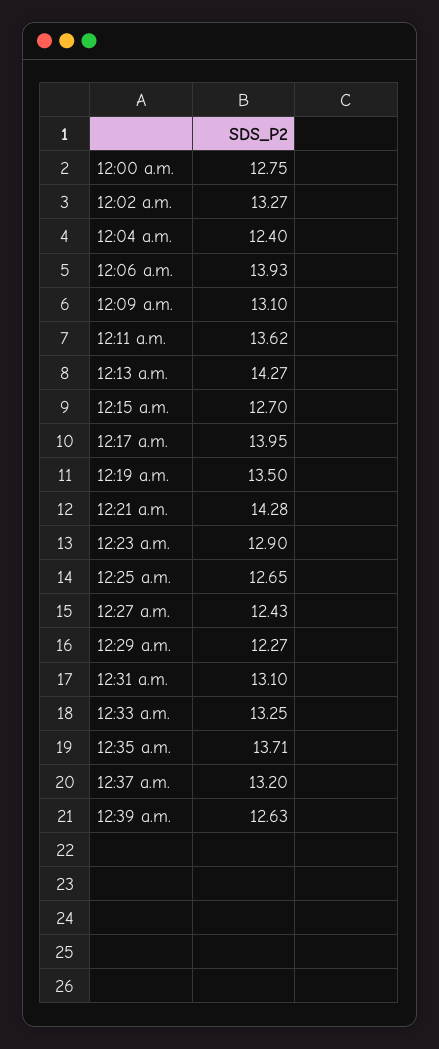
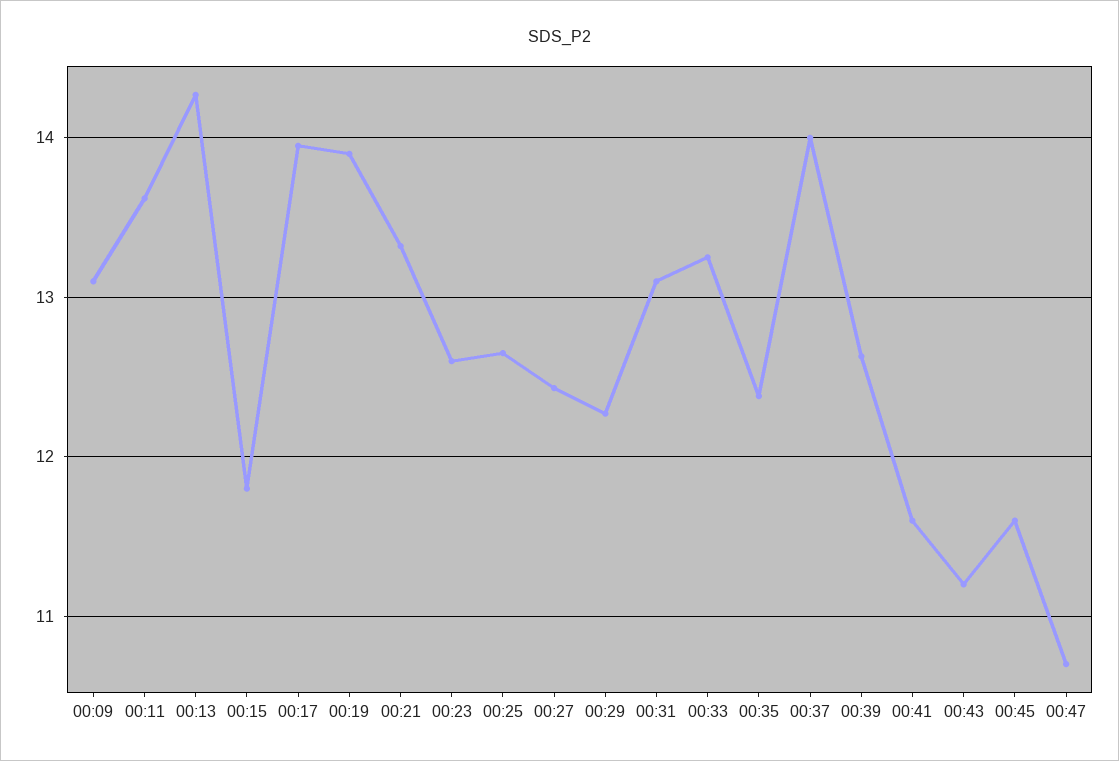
12:00 a.m.: 12.75 -> none
12:02 a.m.: 13.27 -> none
12:04 a.m.: 12.4 -> none
12:06 a.m.: 13.93 -> none
12:15 a.m.: 12.7 -> 11.8
12:19 a.m.: 13.5 -> 13.9
12:21 a.m.: 14.28 -> 13.3
12:23 a.m.: 12.9 -> 12.6
12:35 a.m.: 13.71 -> 12.4
12:37 a.m.: 13.2 -> 14
00:41: none -> 11.6
00:43: none -> 11.2
00:45: none -> 11.6
00:47: none -> 10.7

